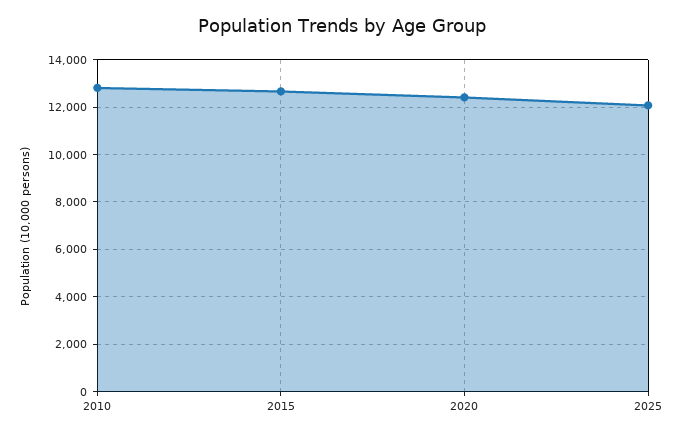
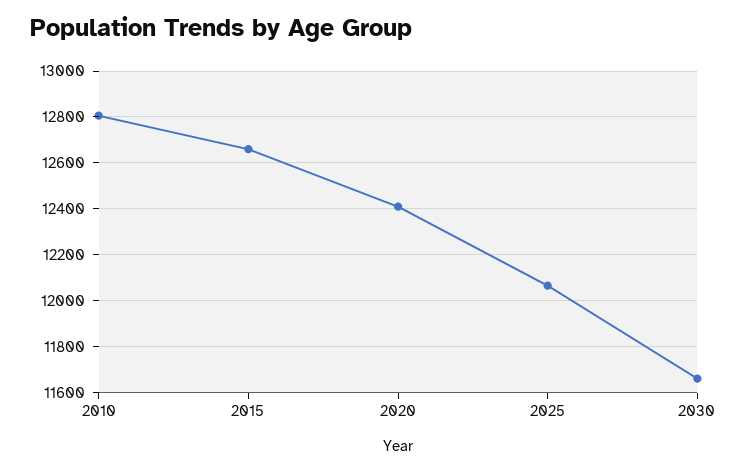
2030: none -> 11650

